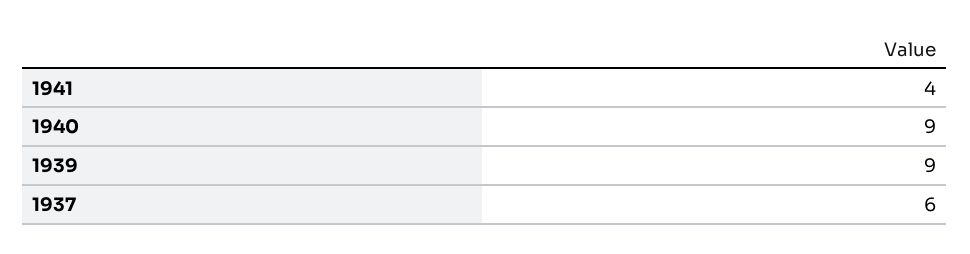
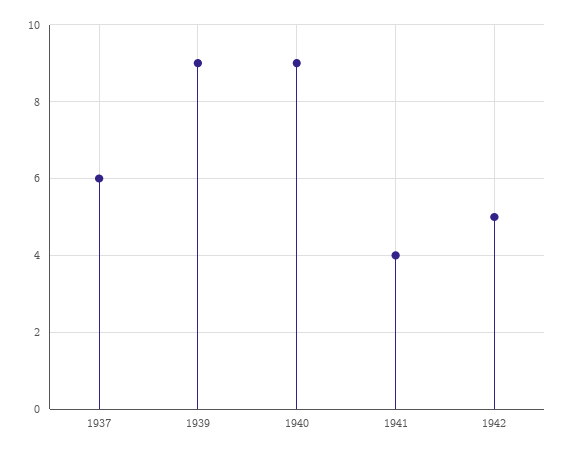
1942: none -> 5

